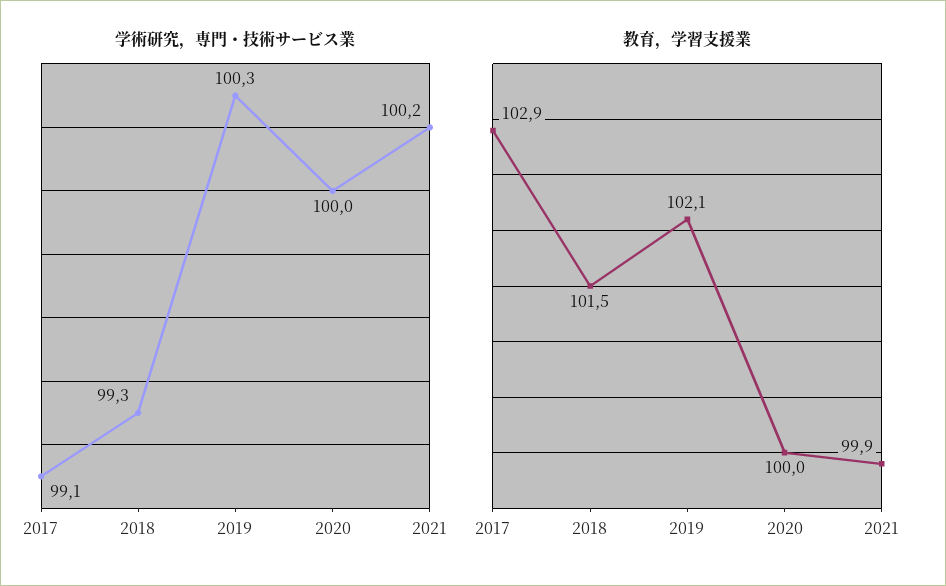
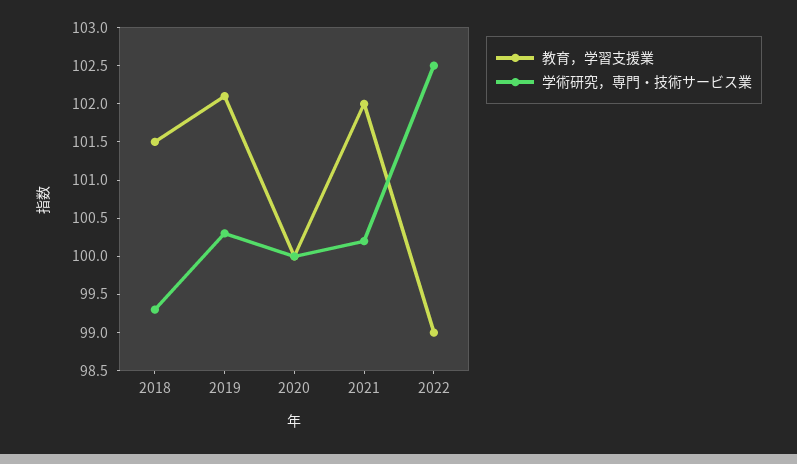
学術研究，専門・技術サービス業, 2017: 99.1 -> none
教育，学習支援業, 2017: 102.9 -> none
教育，学習支援業, 2021: 99.9 -> 102
教育，学習支援業, 2022: none -> 99
学術研究，専門・技術サービス業, 2022: none -> 102.5

